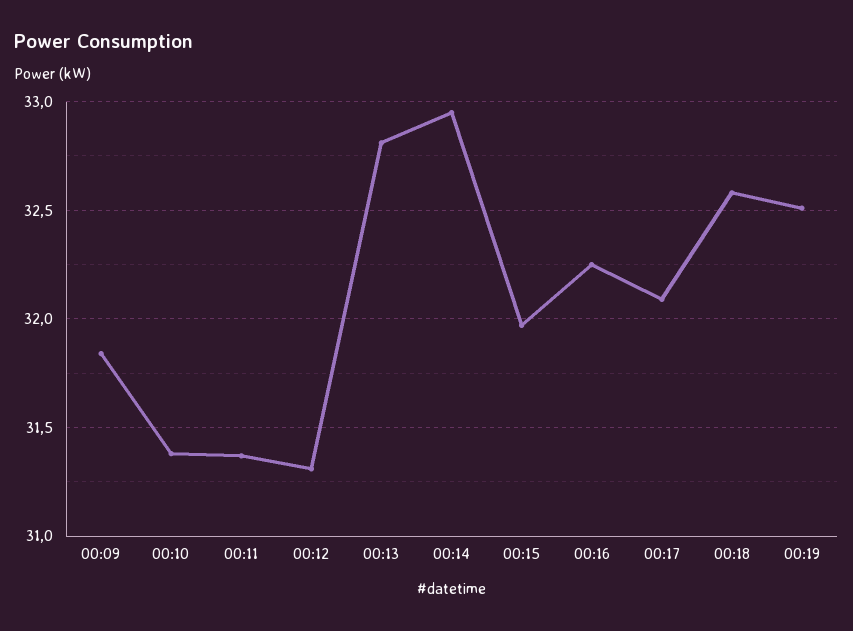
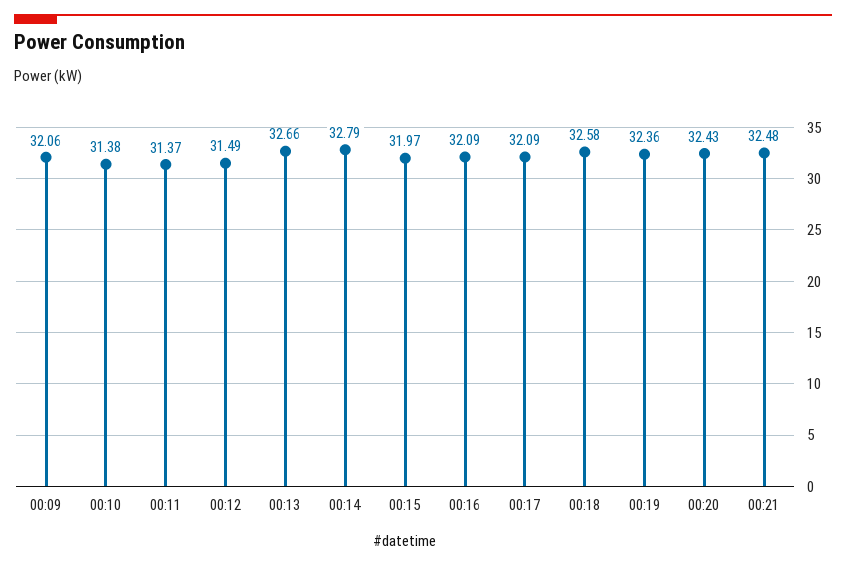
00:09: 31.85 -> 32.06
00:12: 31.3 -> 31.49
00:13: 32.8 -> 32.66
00:14: 32.95 -> 32.79
00:16: 32.25 -> 32.09
00:19: 32.5 -> 32.36
00:20: none -> 32.43
00:21: none -> 32.48

